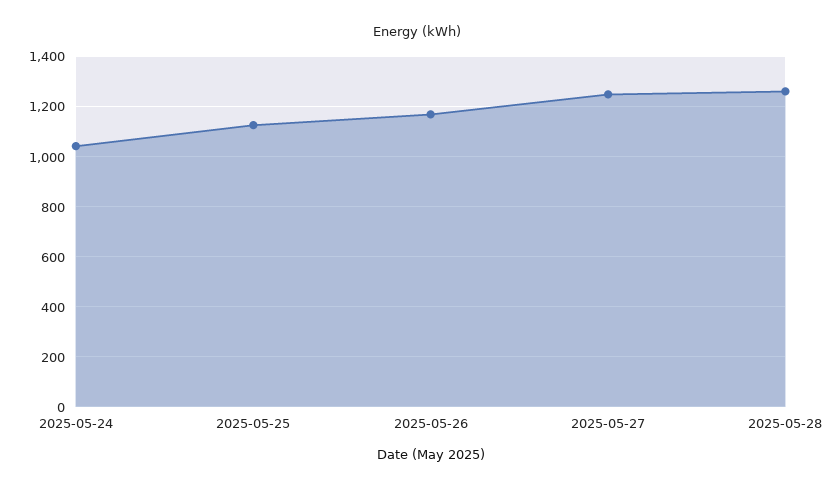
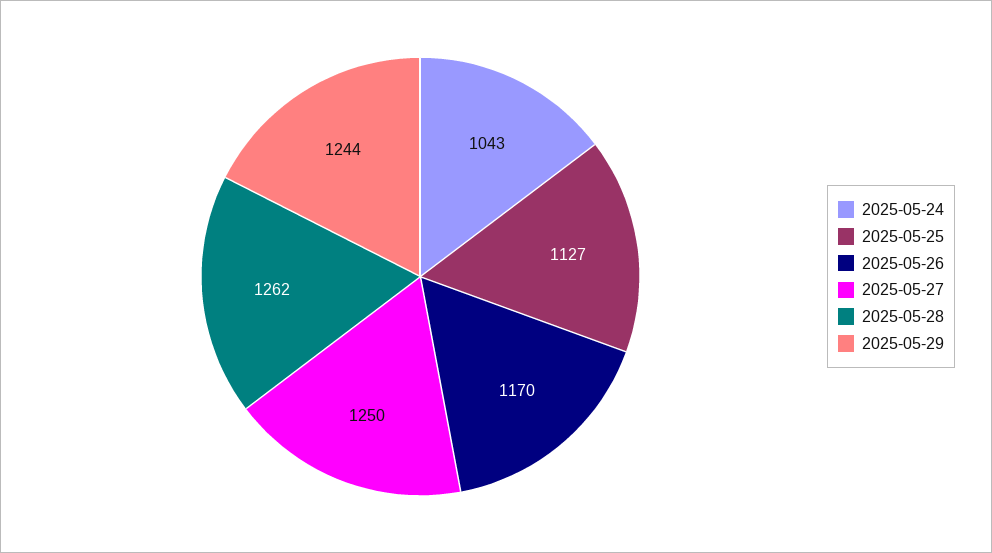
2025-05-29: none -> 1244

